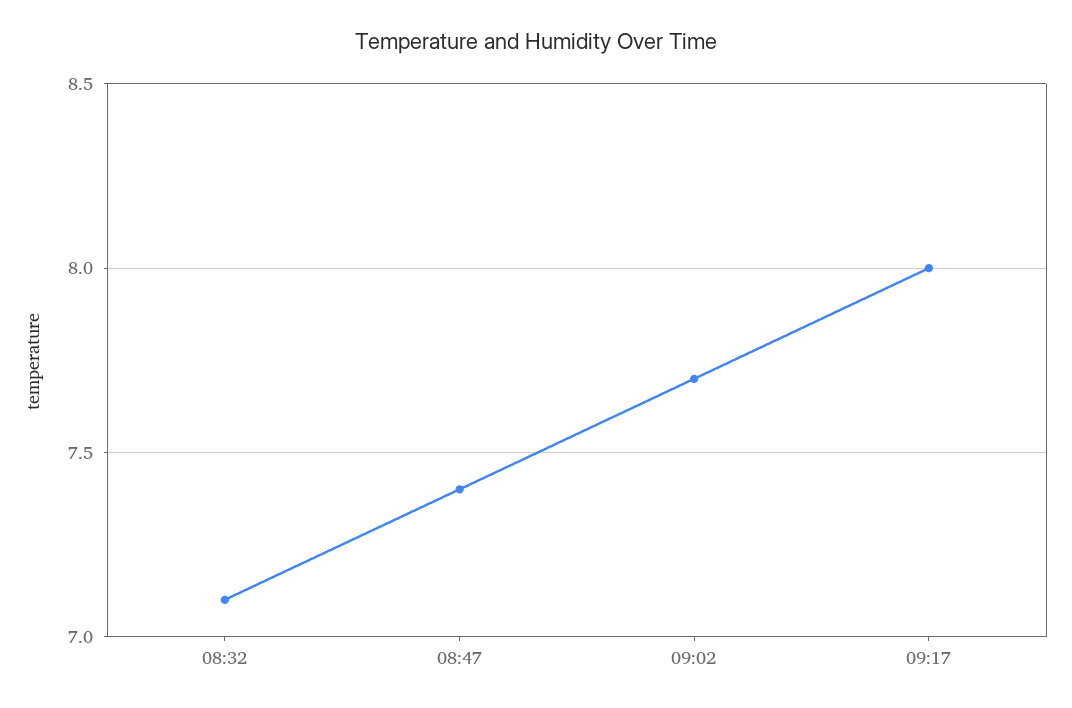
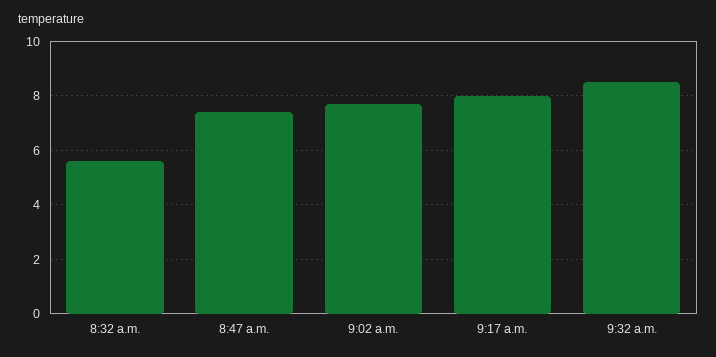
08:32: 7.1 -> 5.5
9:32 a.m.: none -> 8.5

